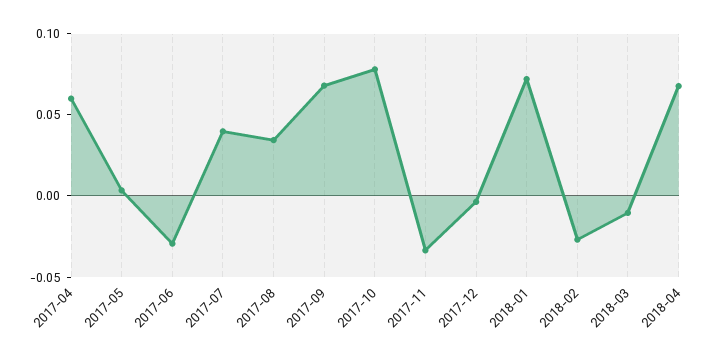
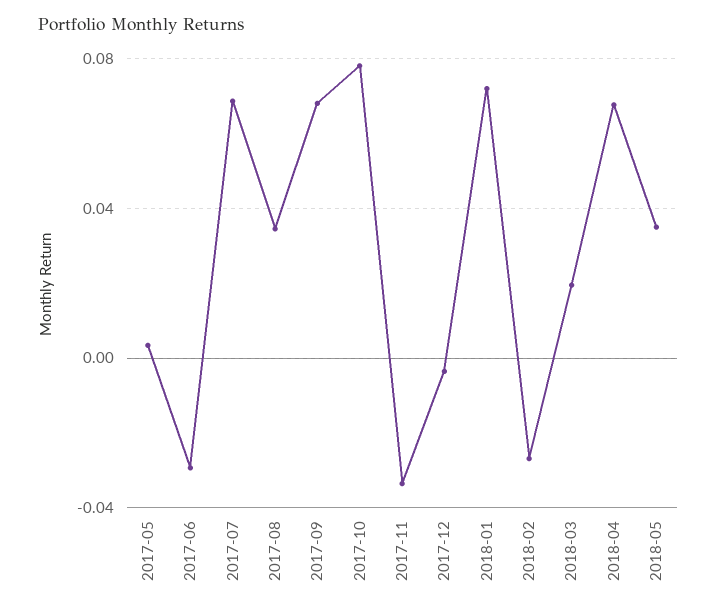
2017-04: 0.06 -> none
2017-07: 0.04 -> 0.07
2018-03: -0.01 -> 0.02
2018-05: none -> 0.035

